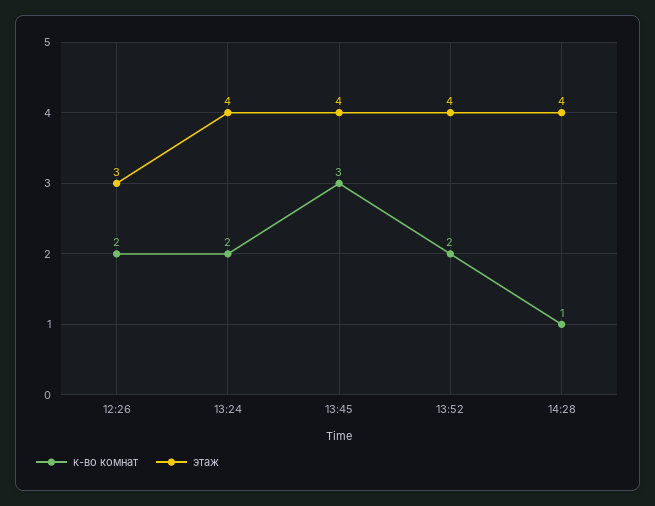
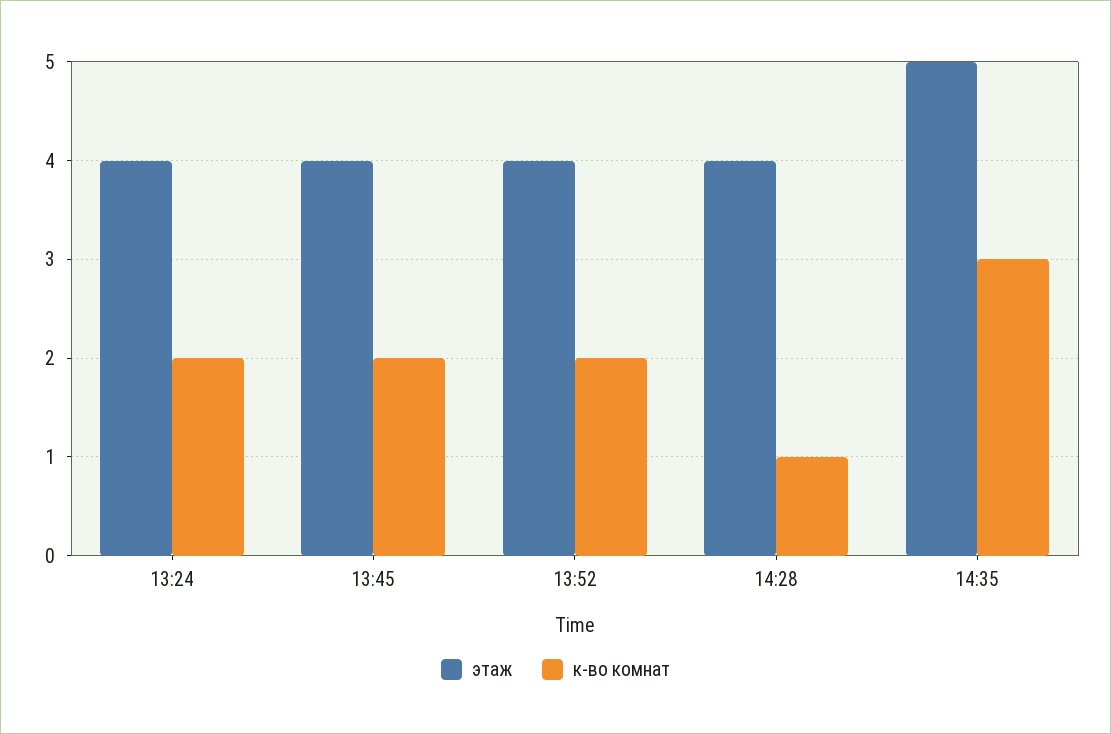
к-во комнат, 12:26: 2 -> none
этаж, 12:26: 3 -> none
к-во комнат, 13:45: 3 -> 2
этаж, 14:35: none -> 5
к-во комнат, 14:35: none -> 3

